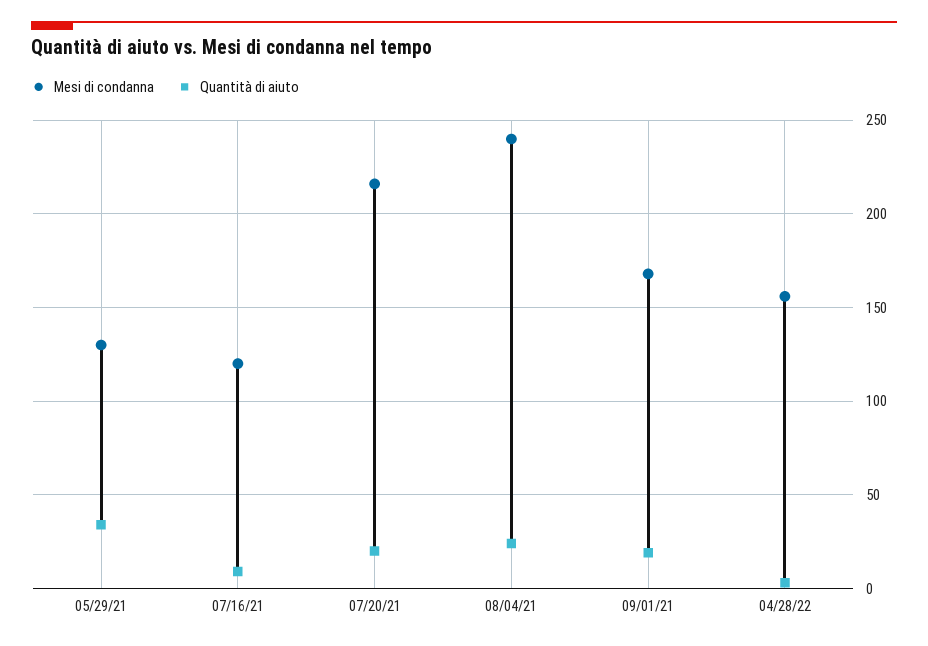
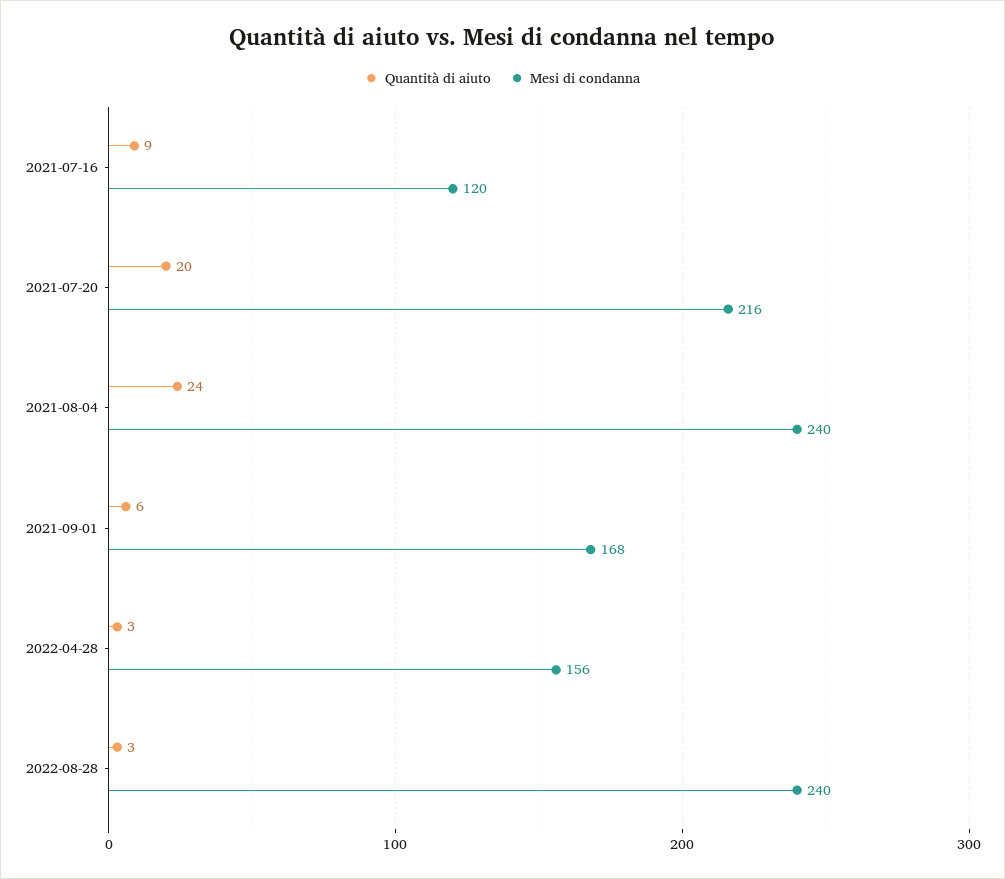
Mesi di condanna, 05/29/21: 130 -> none
Quantità di aiuto, 05/29/21: 35 -> none
Quantità di aiuto, 09/01/21: 20 -> 6
Quantità di aiuto, 2022-08-28: none -> 3
Mesi di condanna, 2022-08-28: none -> 240

